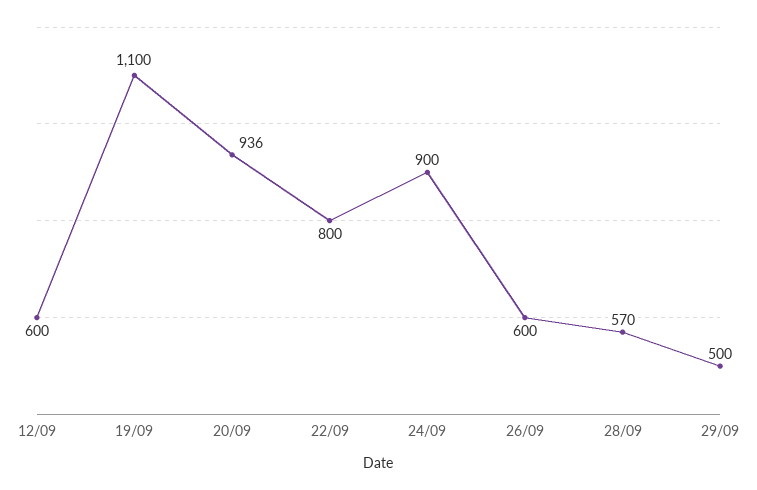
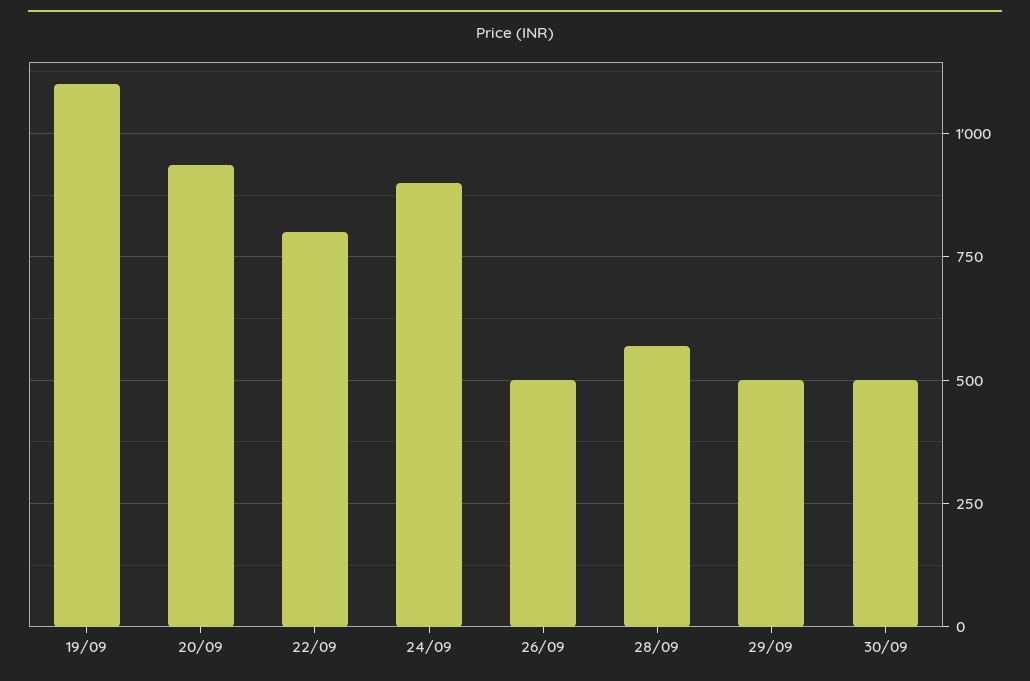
12/09: 600 -> none
26/09: 600 -> 500
30/09: none -> 500

